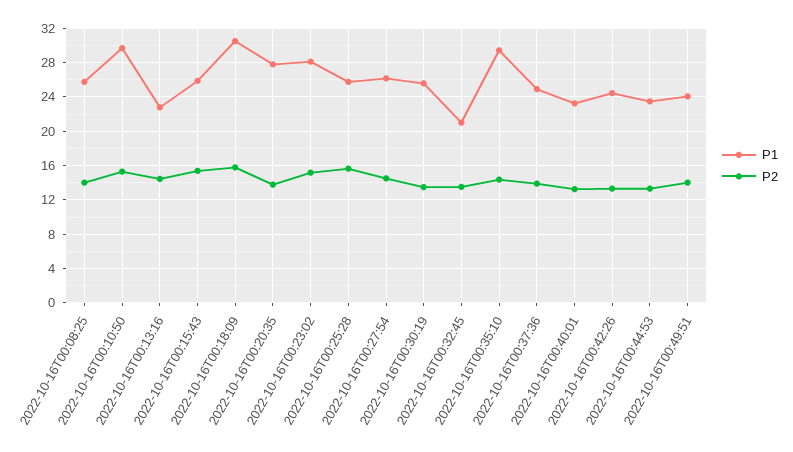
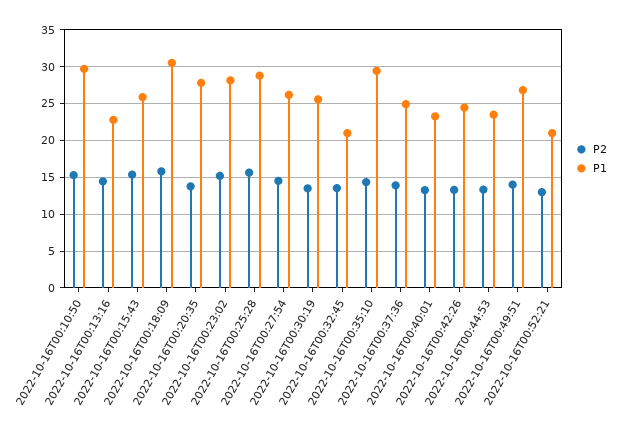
P1, 2022-10-16T00:08:25: 26 -> none
P2, 2022-10-16T00:08:25: 14 -> none
P1, 2022-10-16T00:25:28: 26 -> 29
P1, 2022-10-16T00:49:51: 24 -> 27
P2, 2022-10-16T00:52:21: none -> 13
P1, 2022-10-16T00:52:21: none -> 21

